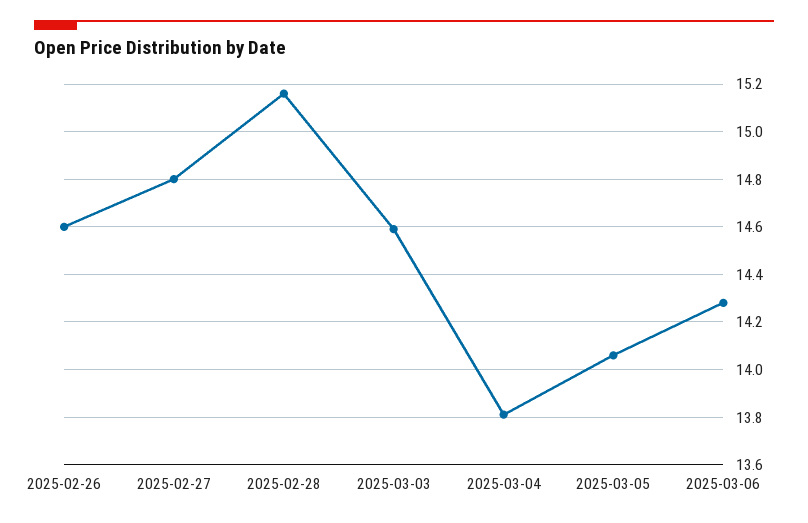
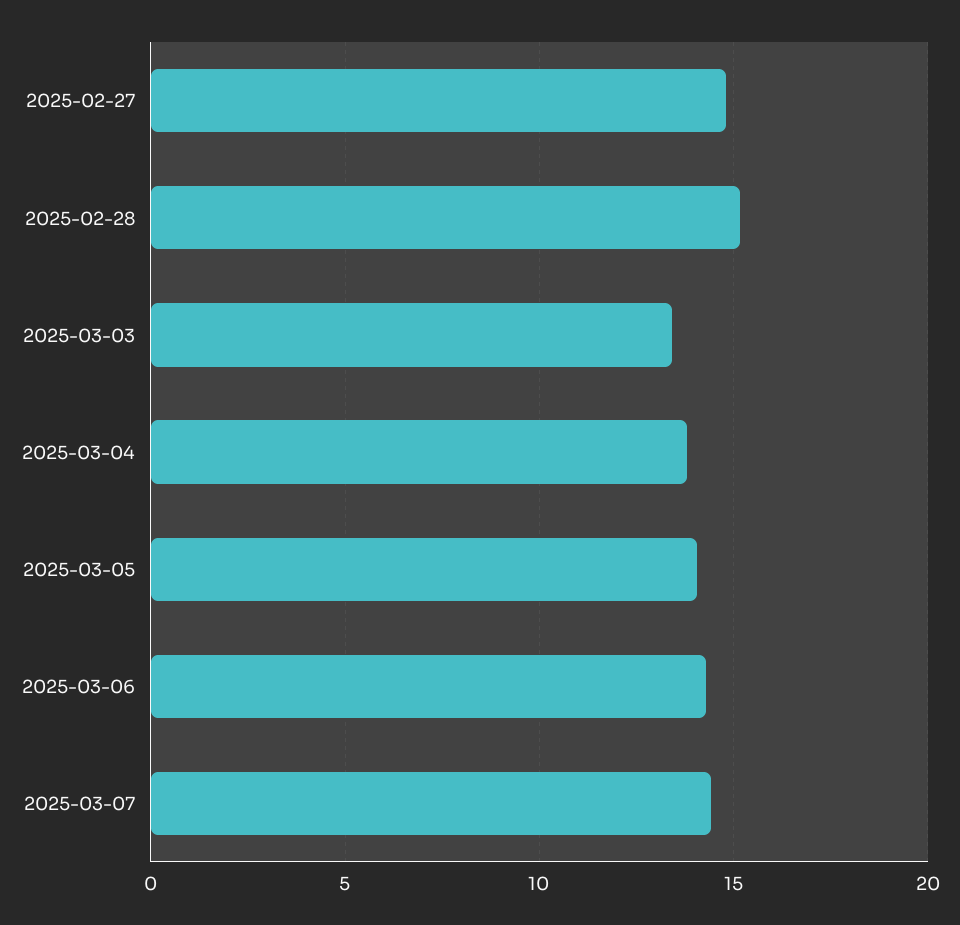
2025-02-26: 14.6 -> none
2025-03-03: 14.6 -> 13.5
2025-03-07: none -> 14.5

